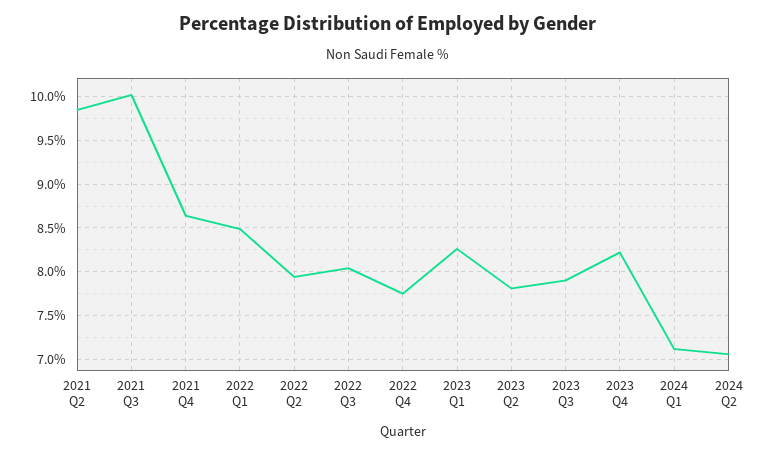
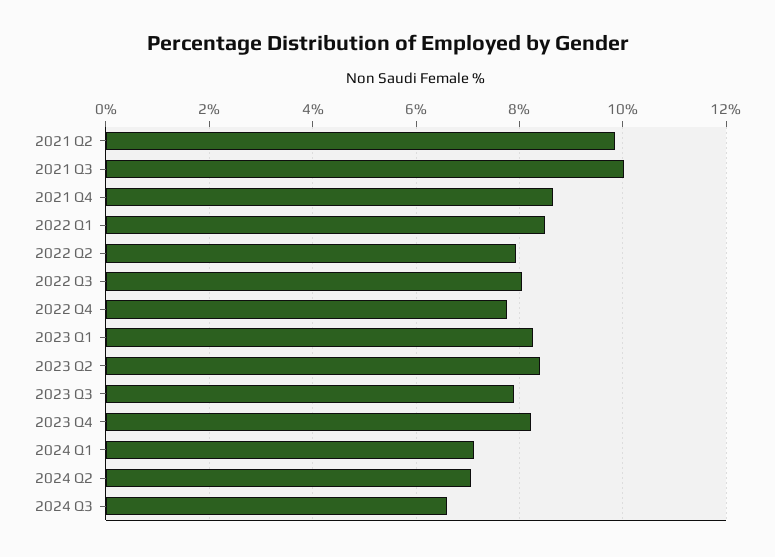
2023 Q2: 7.8 -> 8.4
2024 Q3: none -> 6.6

